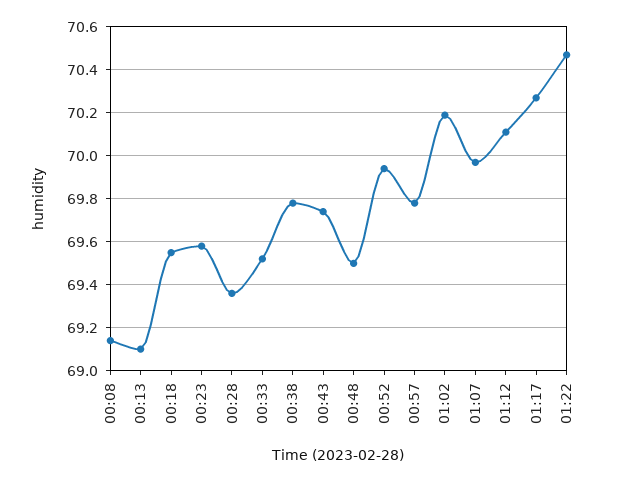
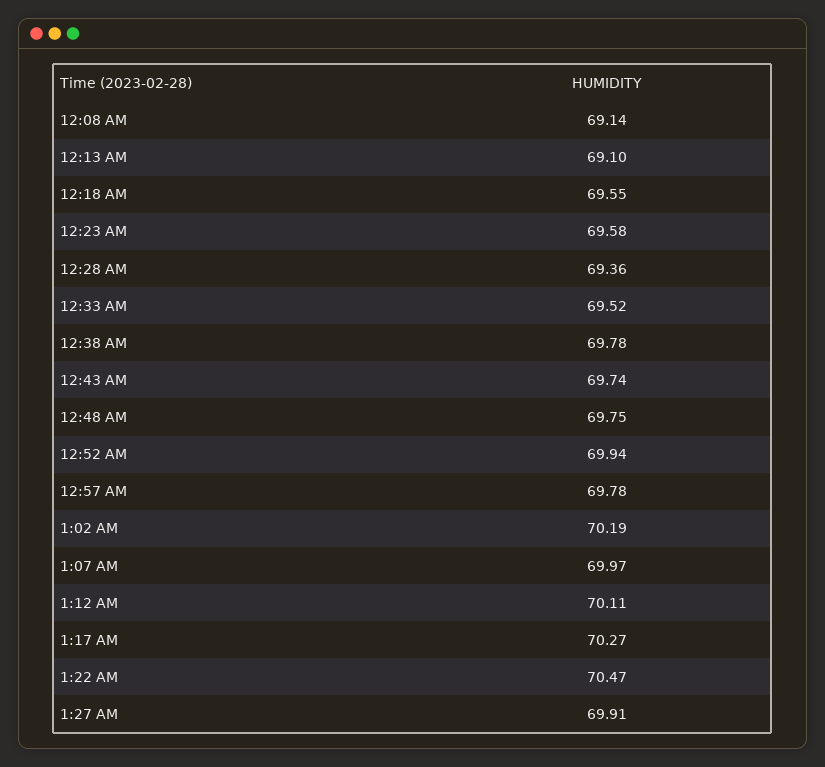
00:48: 69.5 -> 69.75
1:27 AM: none -> 69.91

